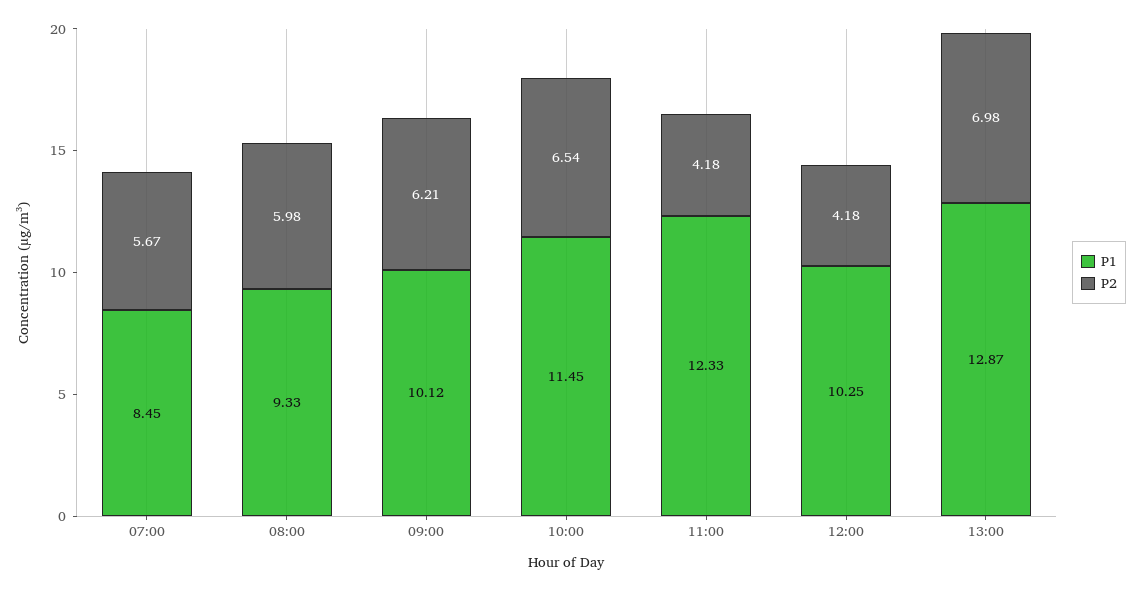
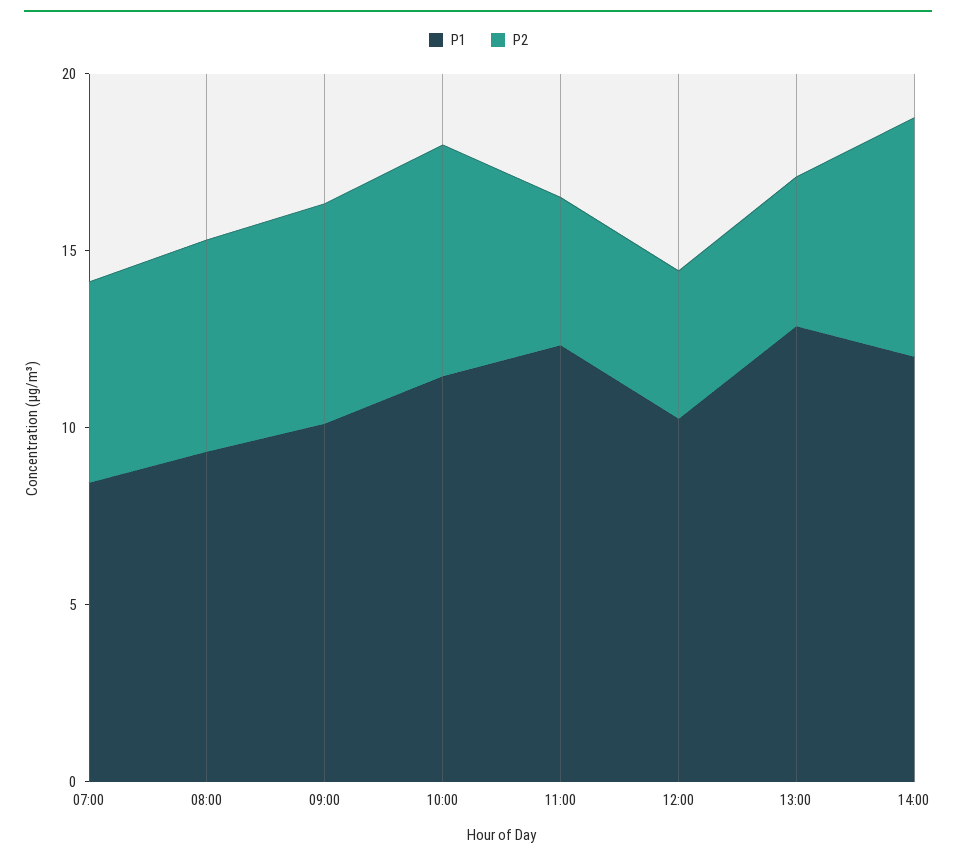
P2, 13:00: 6.98 -> 4
P1, 14:00: none -> 12
P2, 14:00: none -> 7

